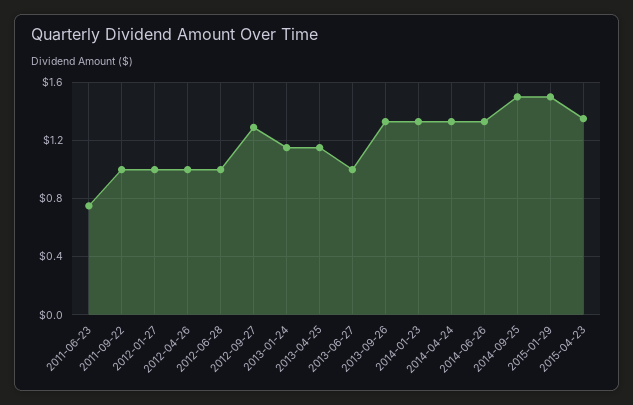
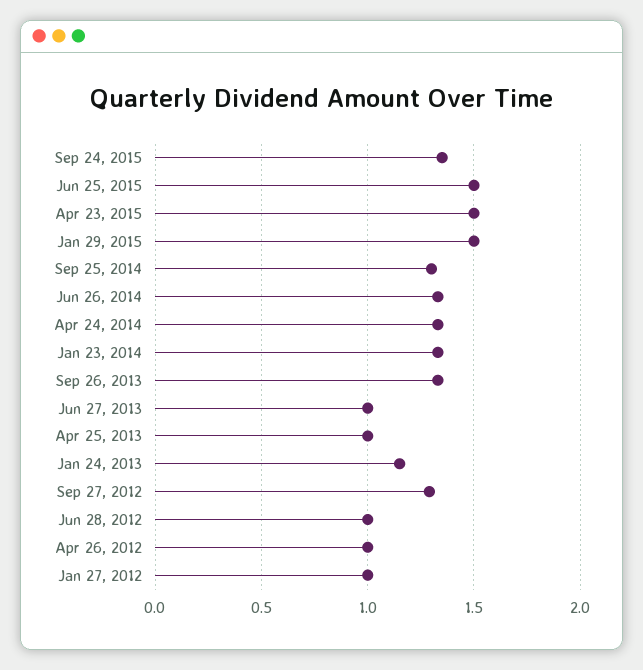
2011-06-23: 0.75 -> none
2011-09-22: 1 -> none
2013-04-25: 1.15 -> 1
2014-09-25: 1.5 -> 1.3
2015-04-23: 1.35 -> 1.5
Sep 24, 2015: none -> 1.35
Jun 25, 2015: none -> 1.5

